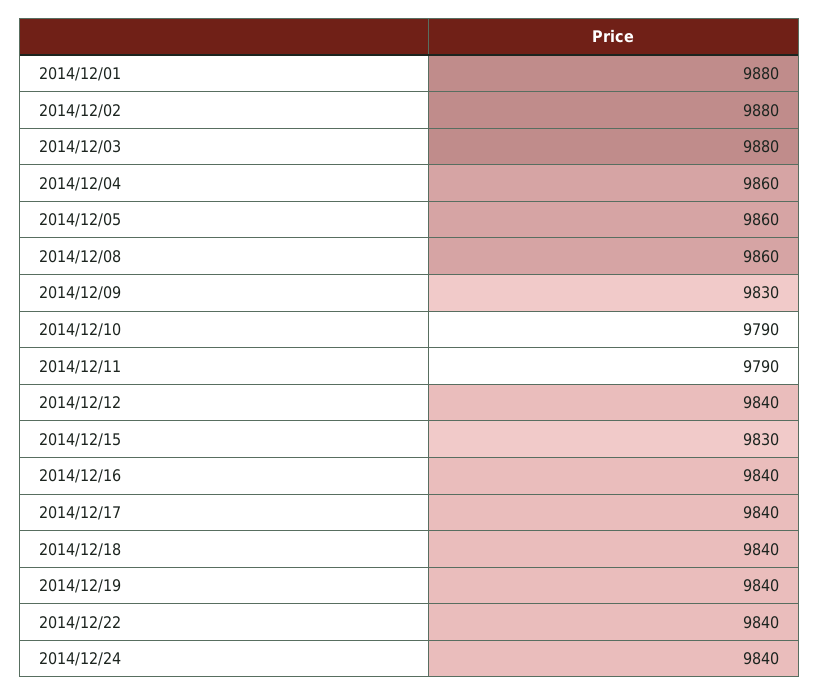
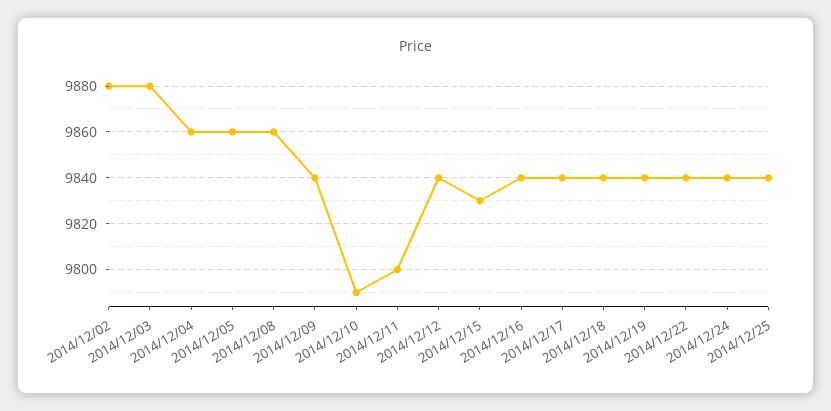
2014/12/01: 9880 -> none
2014/12/09: 9830 -> 9840
2014/12/11: 9790 -> 9800
2014/12/25: none -> 9840

